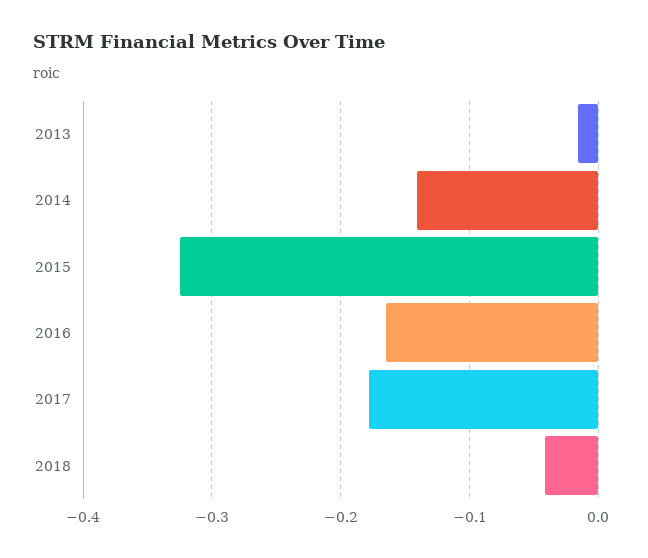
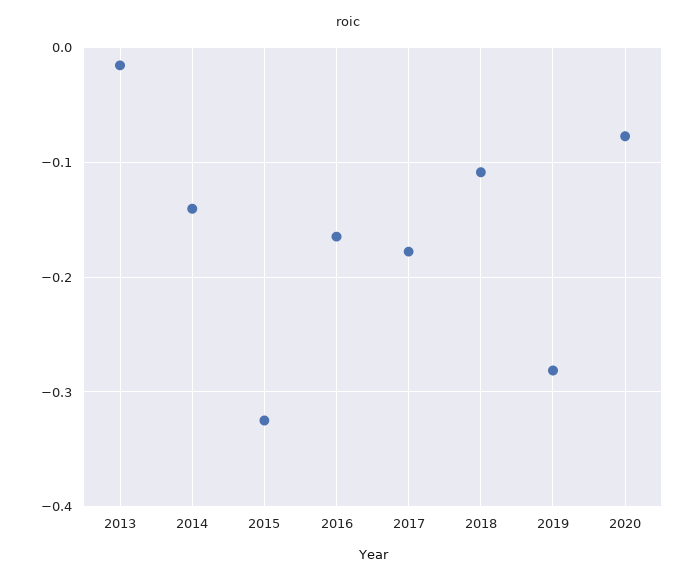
2018: -0.04 -> -0.11
2019: none -> -0.28
2020: none -> -0.08

